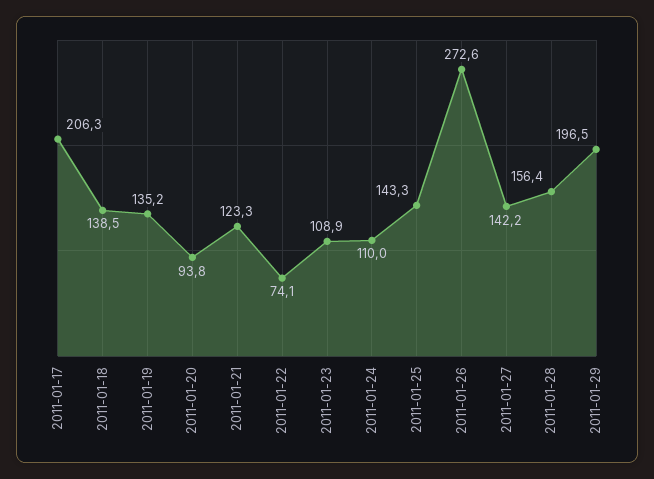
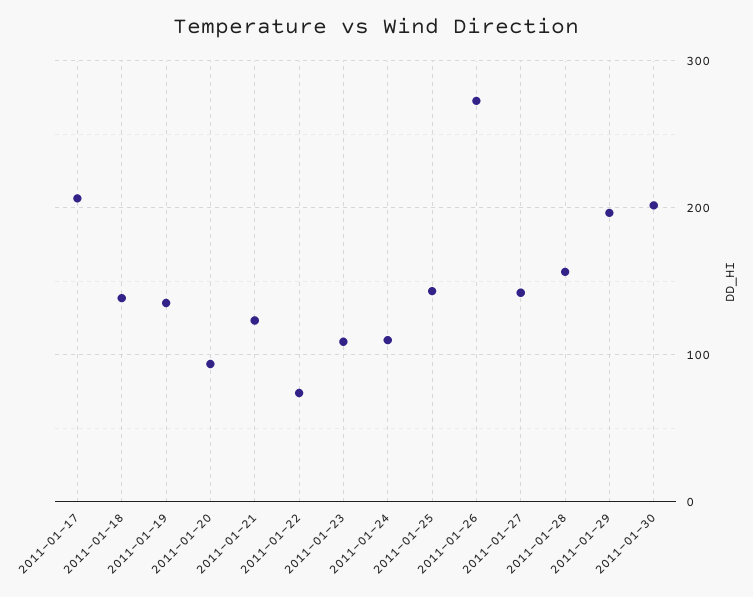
2011-01-30: none -> 200

